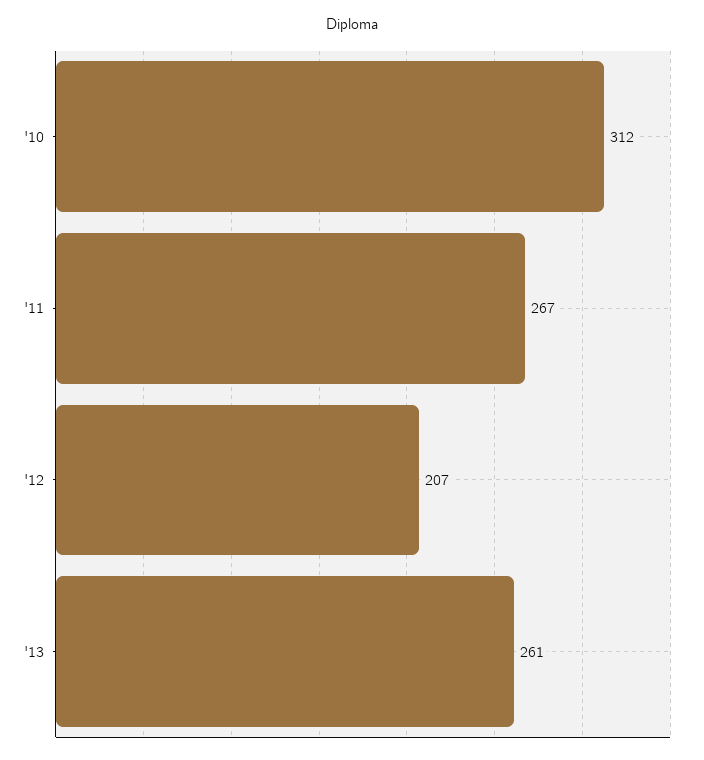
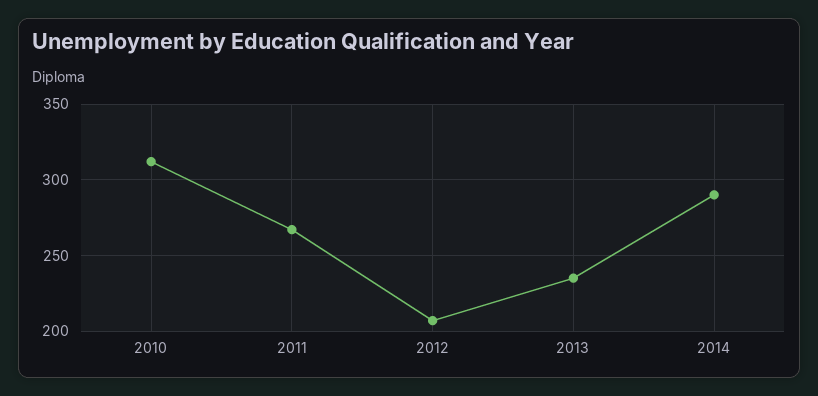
'13: 261 -> 235
2014: none -> 290

